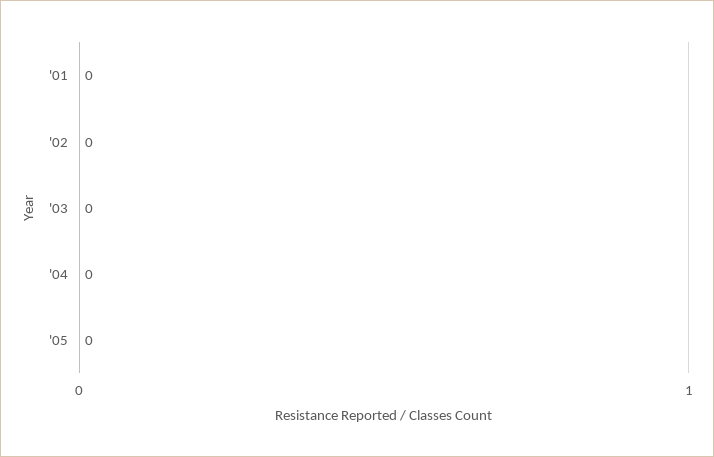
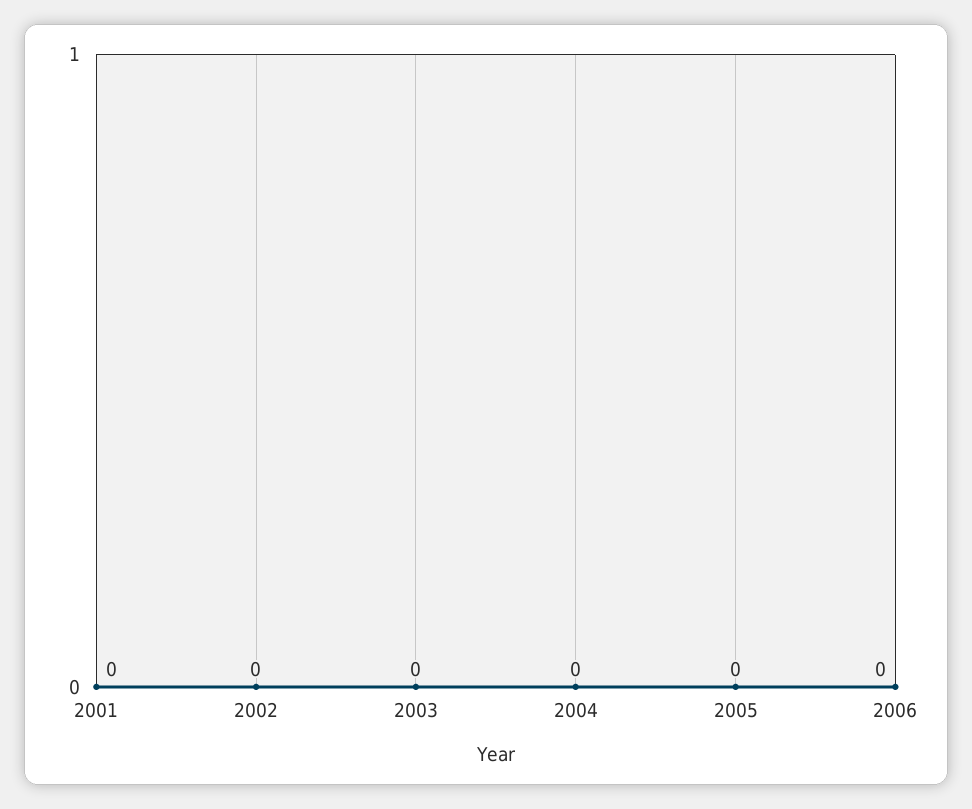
2006: none -> 0

